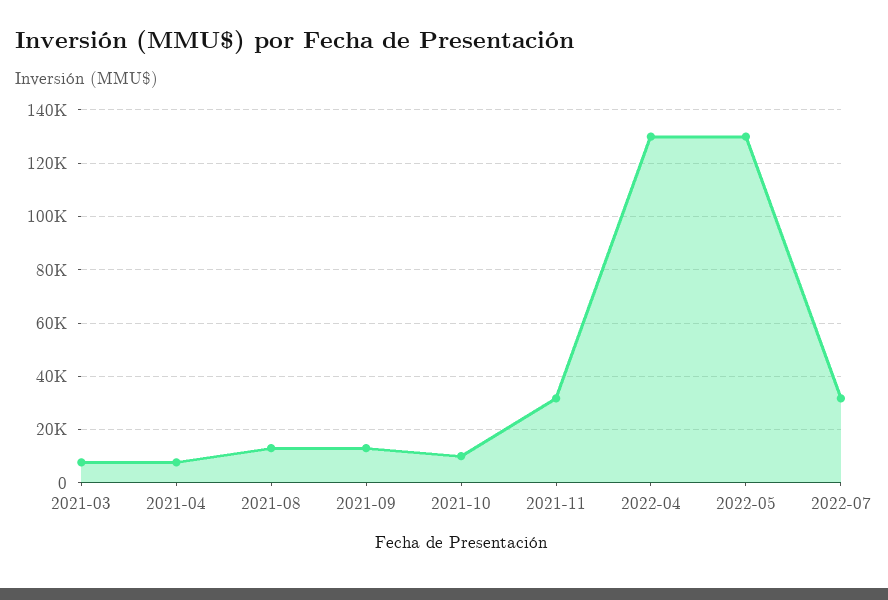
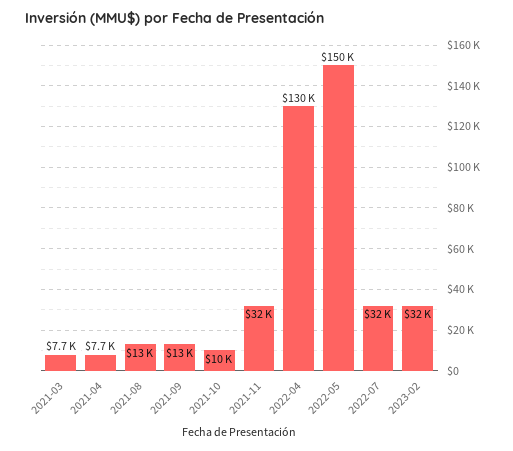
2022-05: 130000 -> 150000
2023-02: none -> 32000

